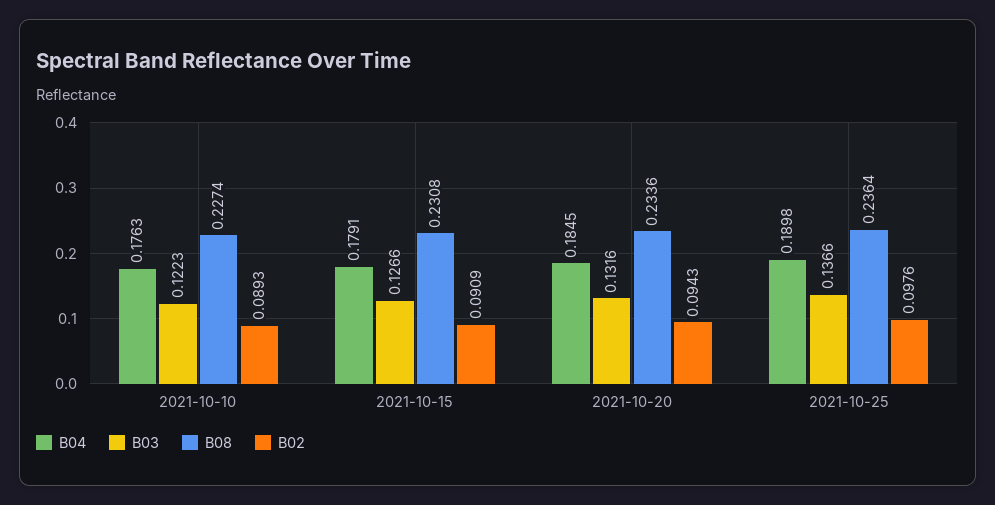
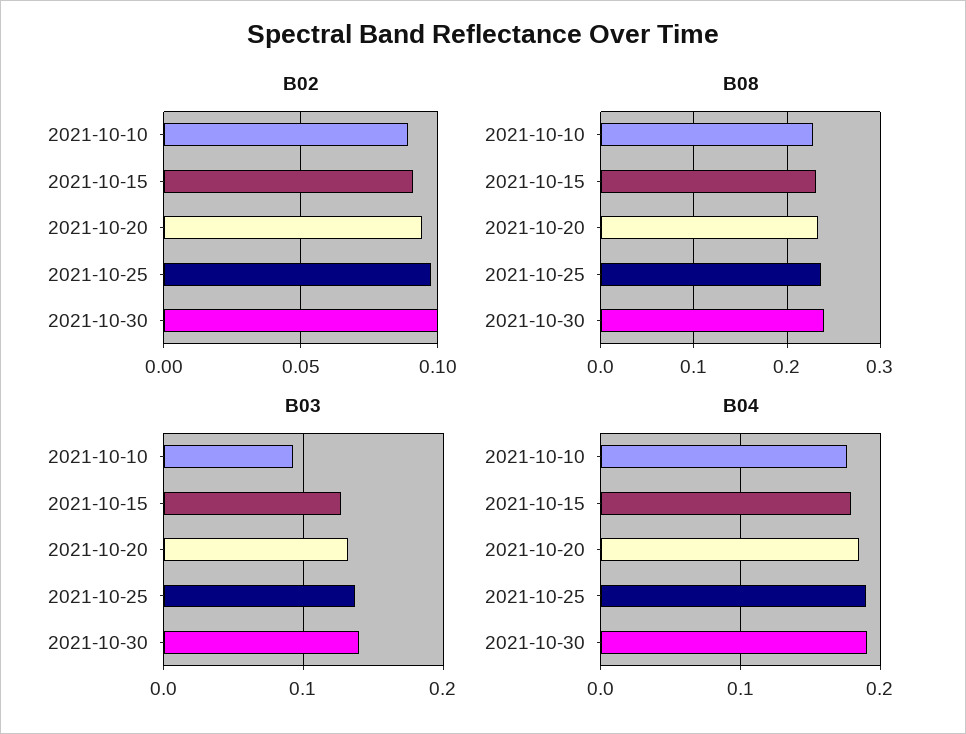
B03, 2021-10-10: 0.1223 -> 0.09
B02, 2021-10-30: none -> 0.1
B08, 2021-10-30: none -> 0.24
B03, 2021-10-30: none -> 0.14
B04, 2021-10-30: none -> 0.19

